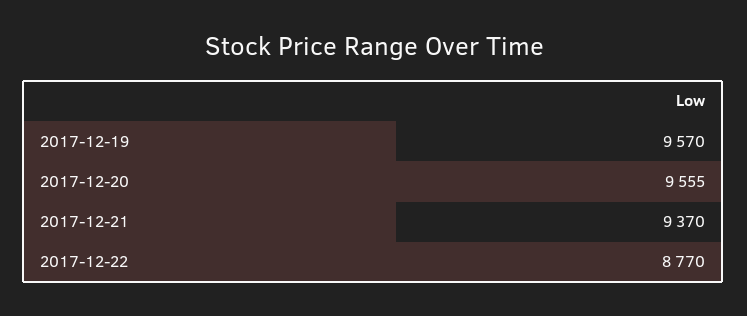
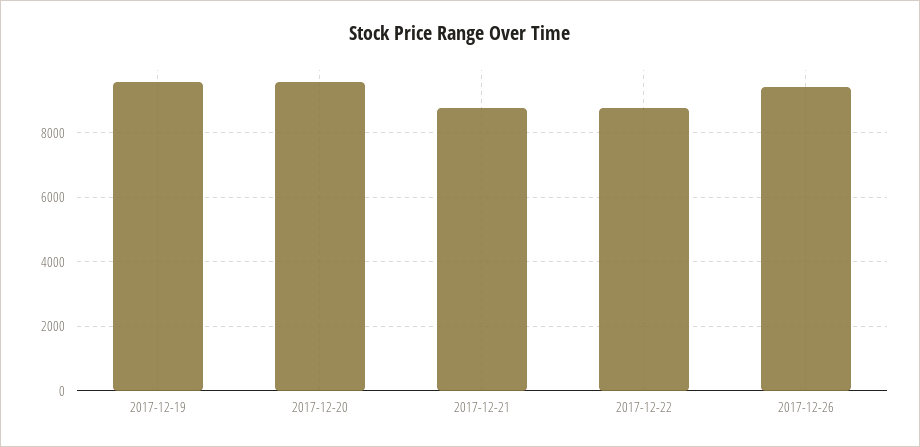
2017-12-21: 9370 -> 8800
2017-12-26: none -> 9400

